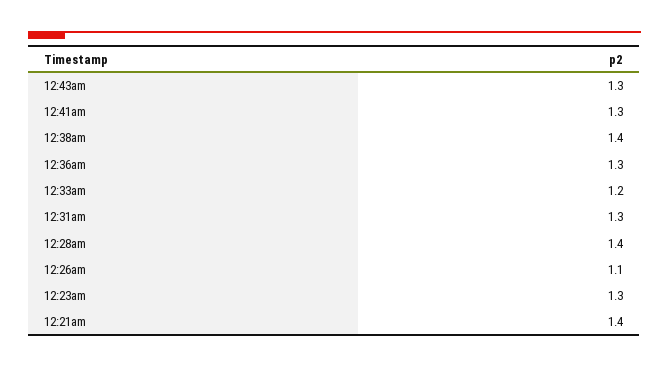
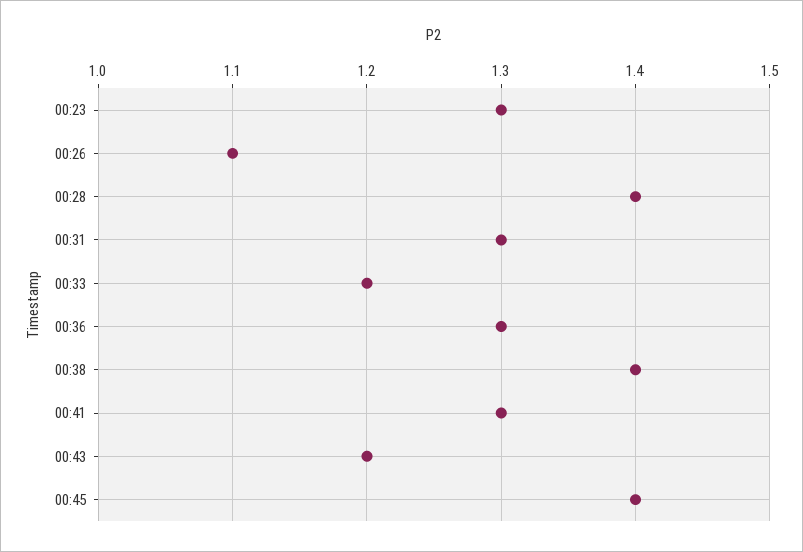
12:43am: 1.3 -> 1.2
12:21am: 1.4 -> none
00:45: none -> 1.4

